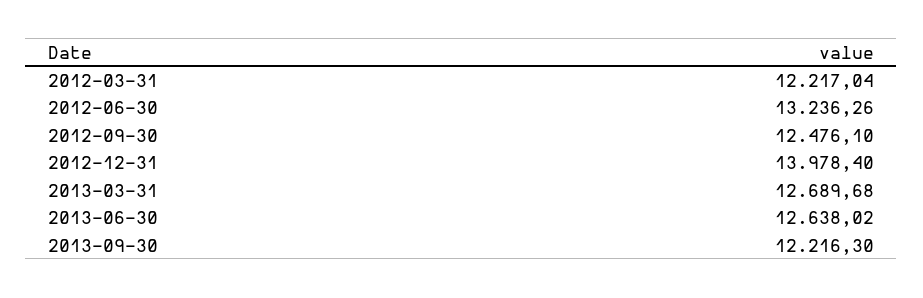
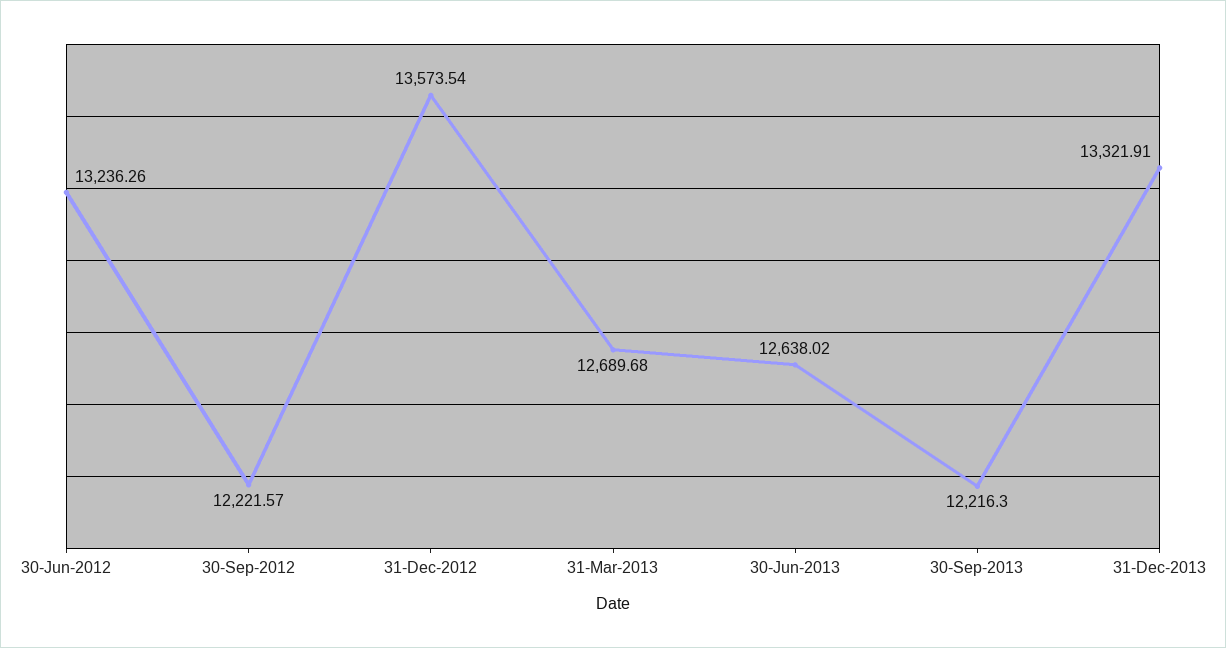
2012-03-31: 12217.04 -> none
2012-09-30: 12476.1 -> 12221.57
2012-12-31: 13978.4 -> 13573.54
31-Dec-2013: none -> 13321.91

